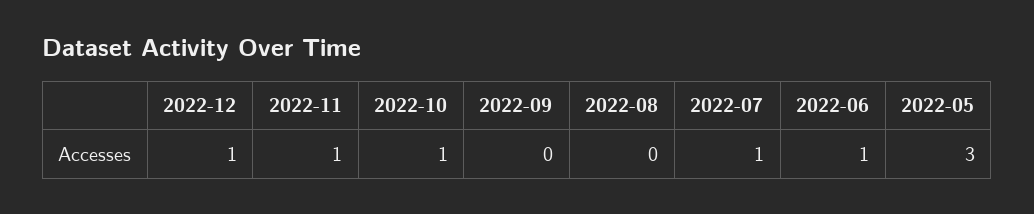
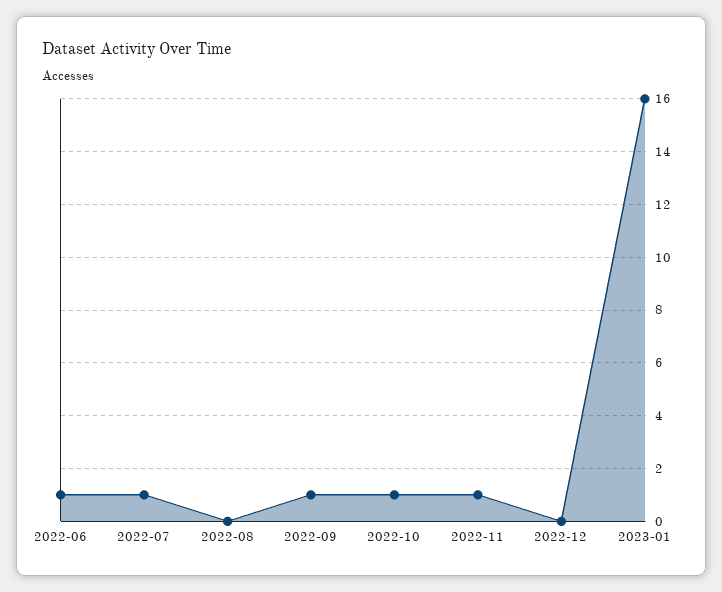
2022-12: 1 -> 0
2022-09: 0 -> 1
2022-05: 3 -> none
2023-01: none -> 16

